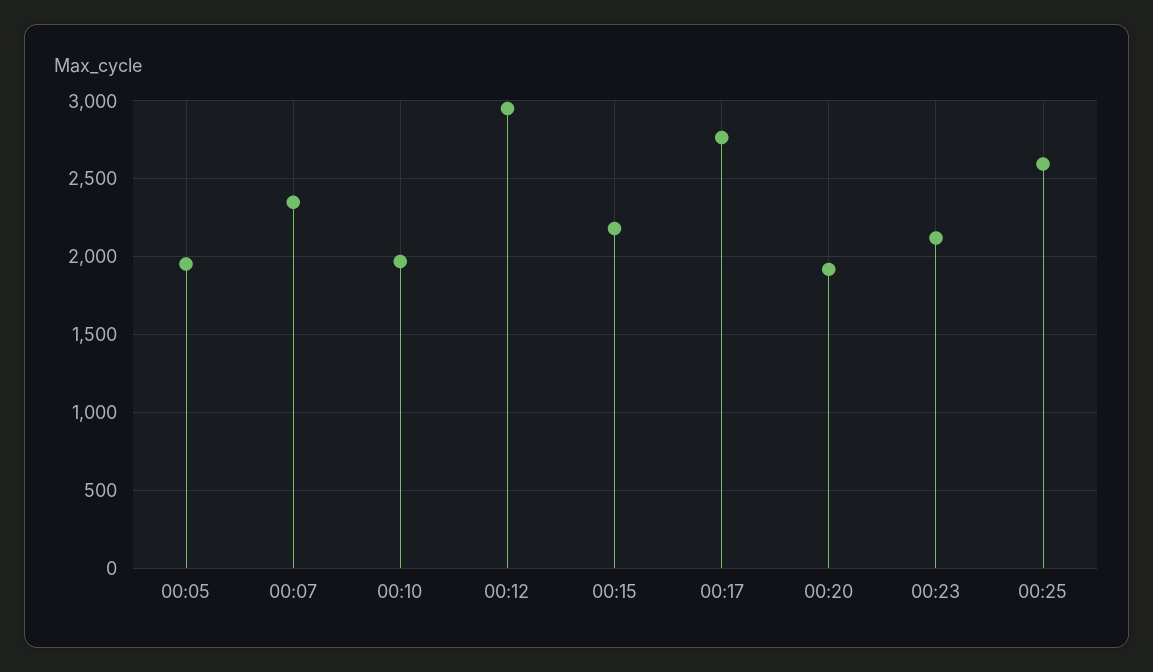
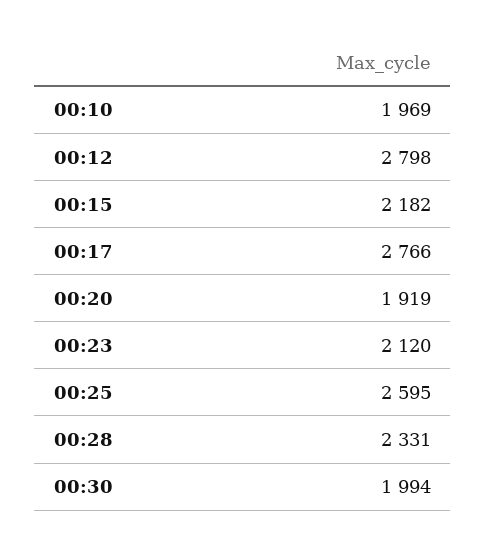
00:05: 1950 -> none
00:07: 2350 -> none
00:12: 2950 -> 2798
00:28: none -> 2331
00:30: none -> 1994

